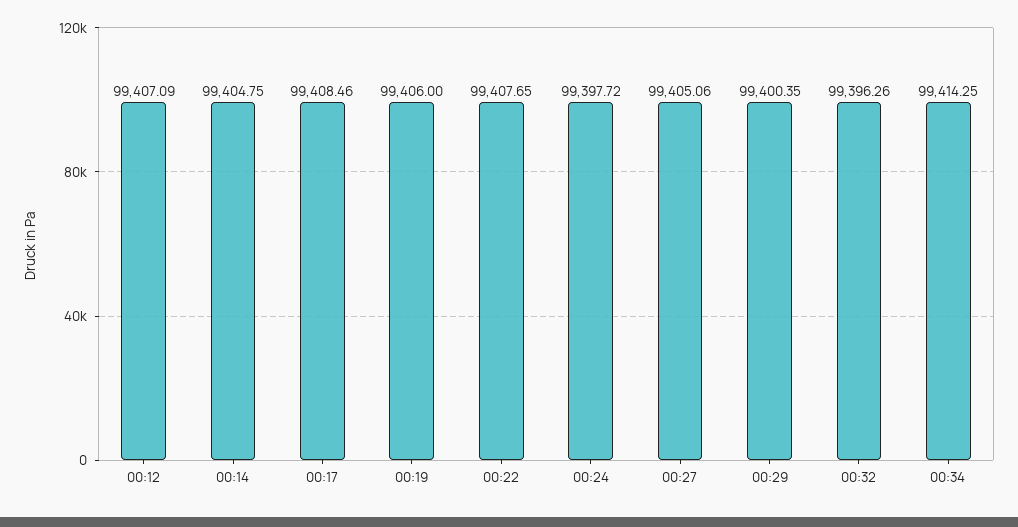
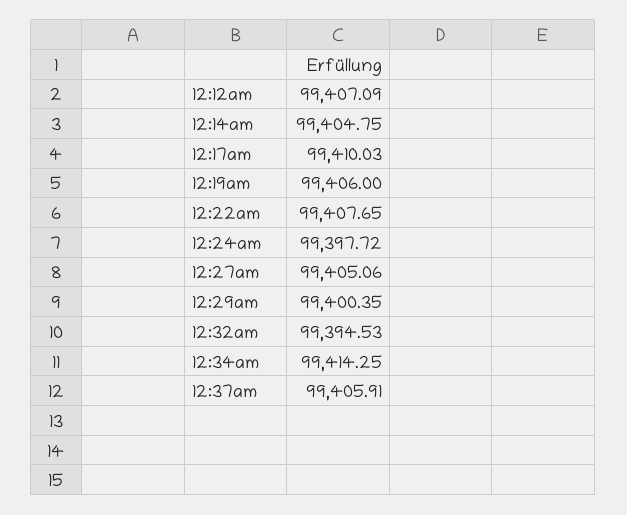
00:17: 99408.46 -> 99410.03
00:32: 99396.26 -> 99394.53
12:37am: none -> 99405.91

